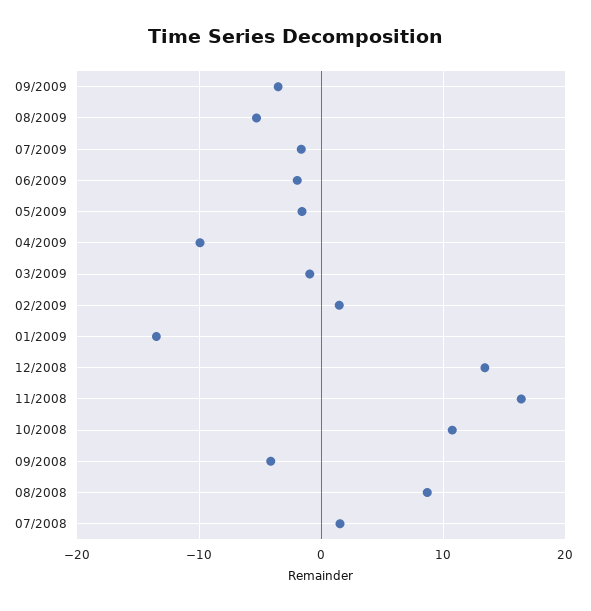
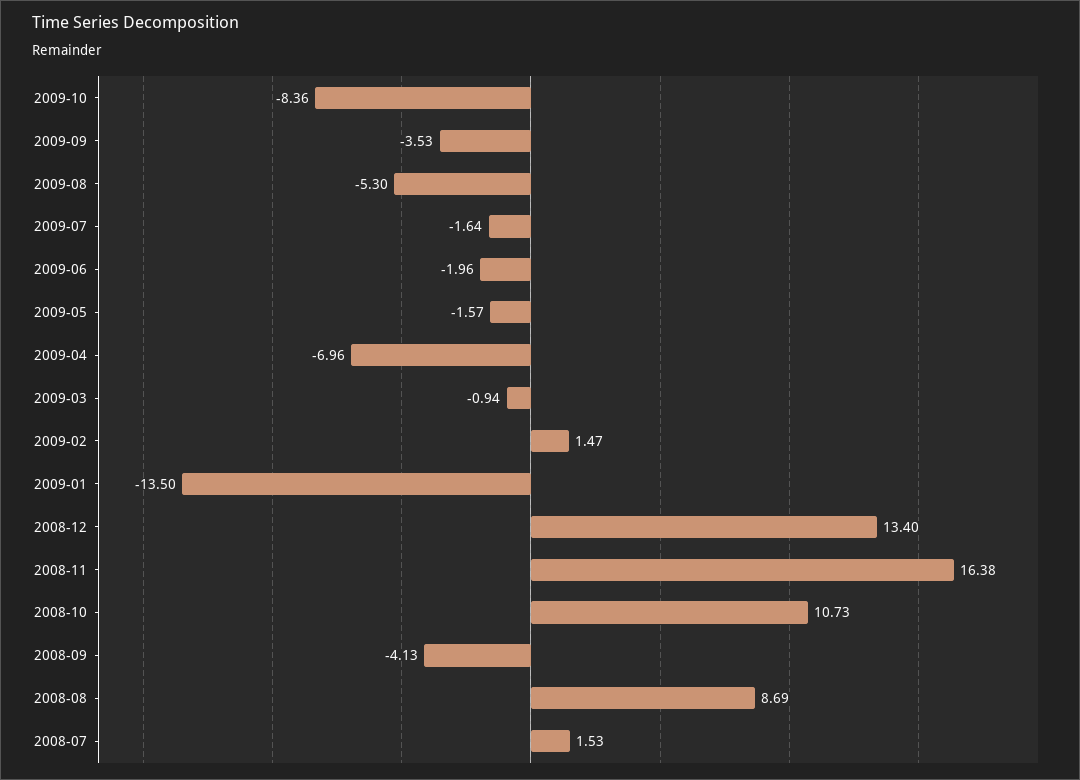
04/2009: -10 -> -6.96
2009-10: none -> -8.36

